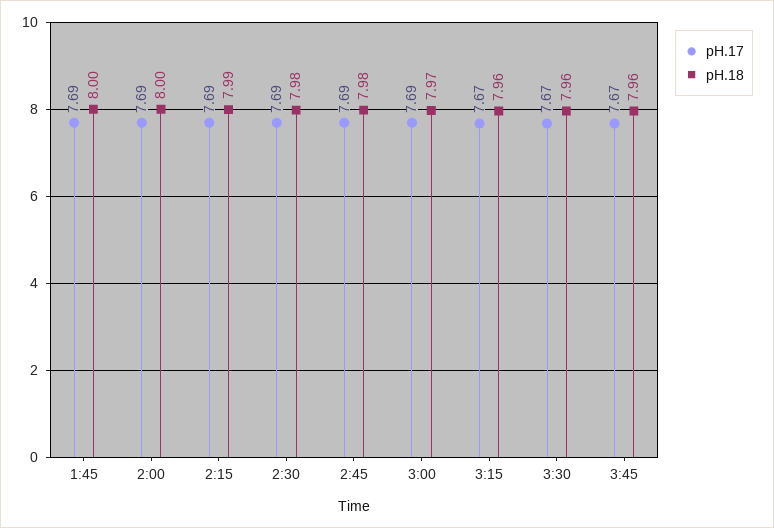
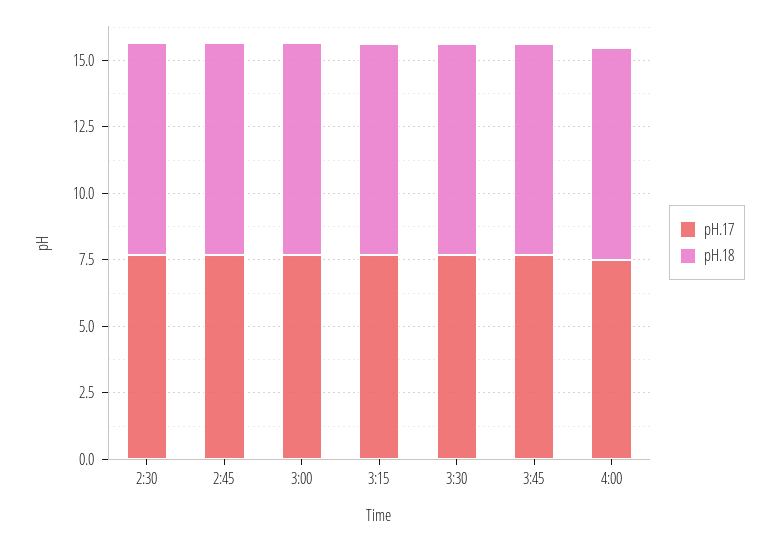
pH.17, 1:45: 7.69 -> none
pH.18, 1:45: 8 -> none
pH.17, 2:00: 7.69 -> none
pH.18, 2:00: 8 -> none
pH.17, 2:15: 7.69 -> none
pH.18, 2:15: 7.99 -> none
pH.17, 4:00: none -> 7.5
pH.18, 4:00: none -> 8

